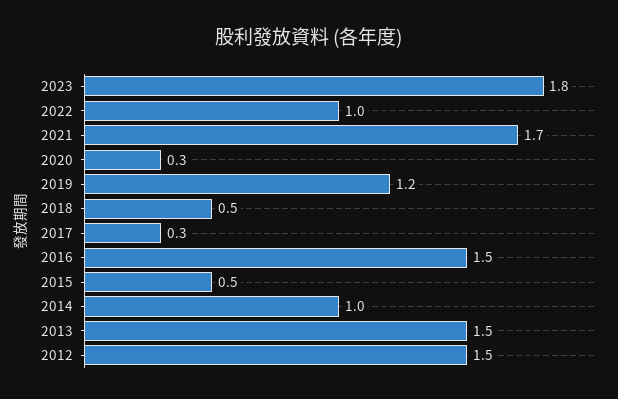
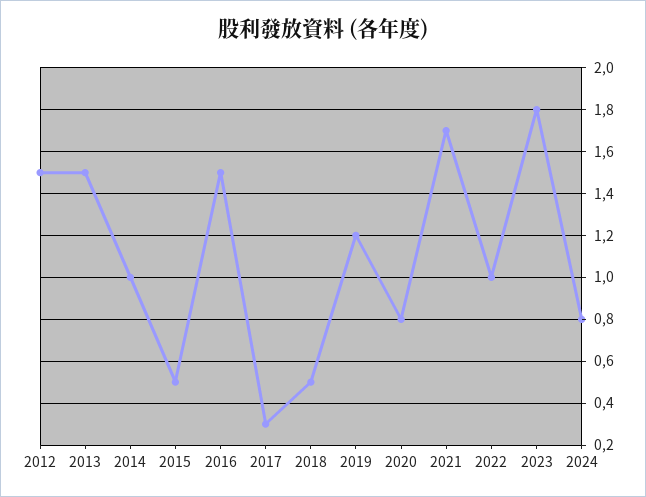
2020: 0.3 -> 0.8
2024: none -> 0.8

